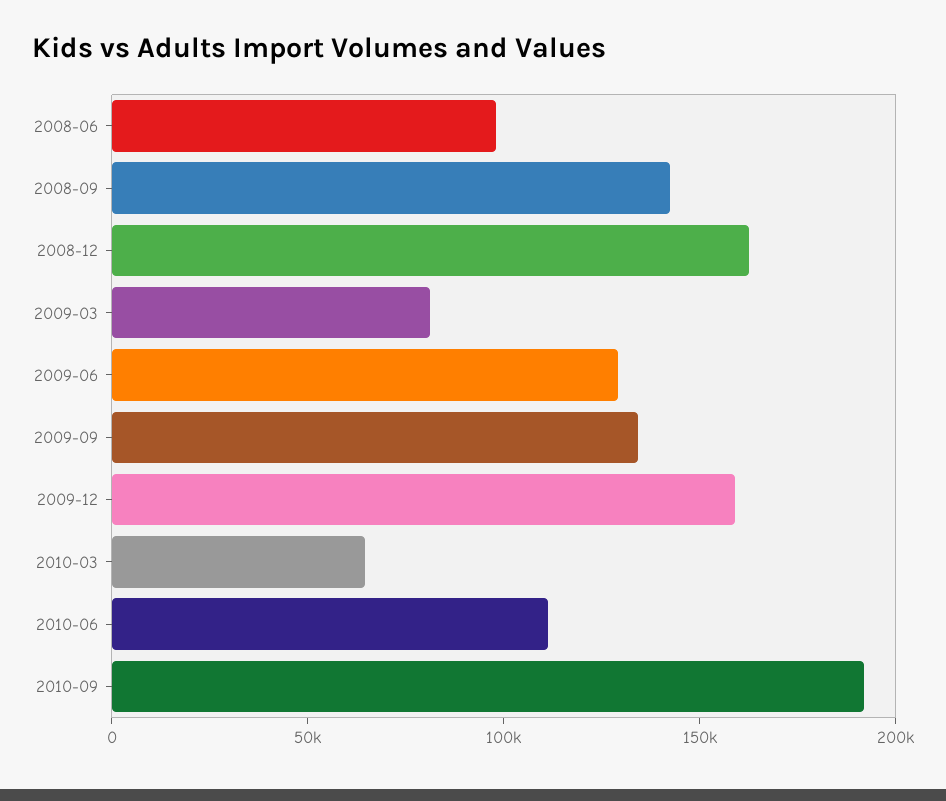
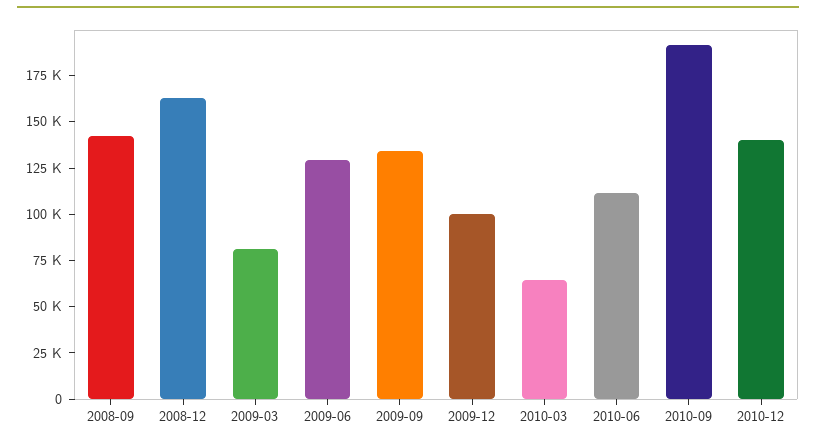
2008-06: 100000 -> none
2009-12: 160000 -> 100000
2010-12: none -> 140000

